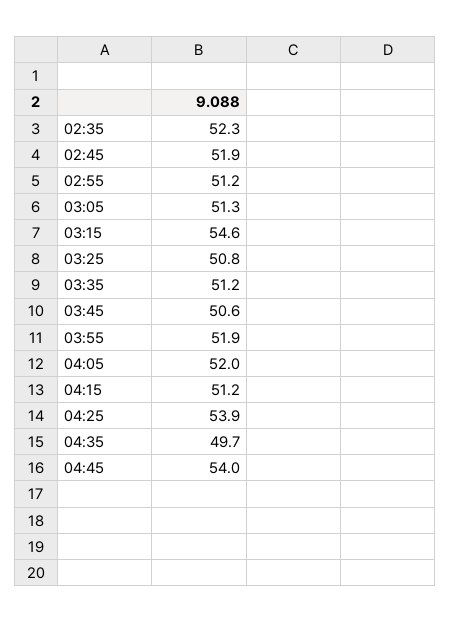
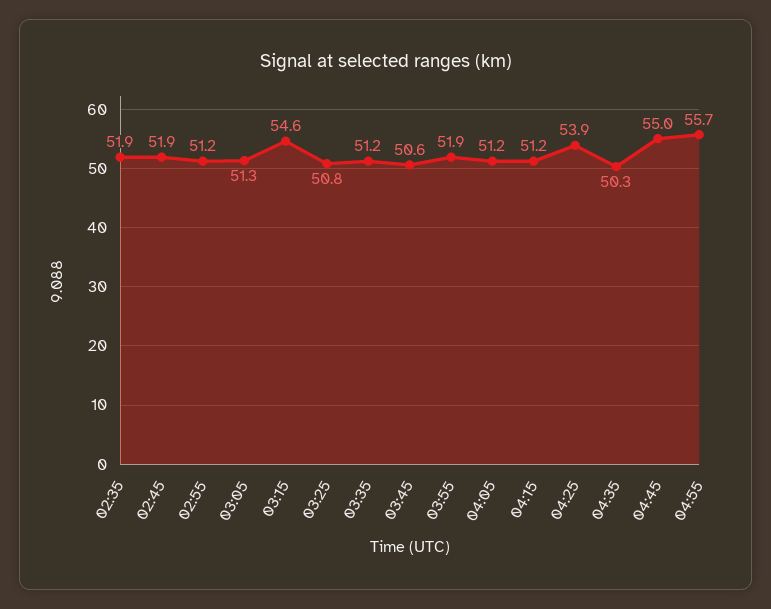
02:35: 52.3 -> 51.9
04:05: 52 -> 51.2
04:35: 49.7 -> 50.3
04:45: 54 -> 55
04:55: none -> 55.7

